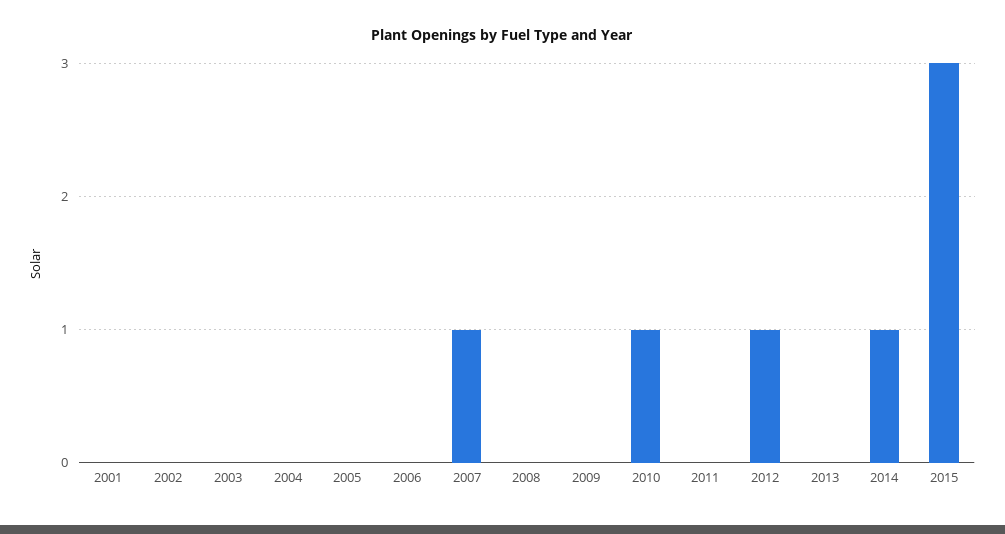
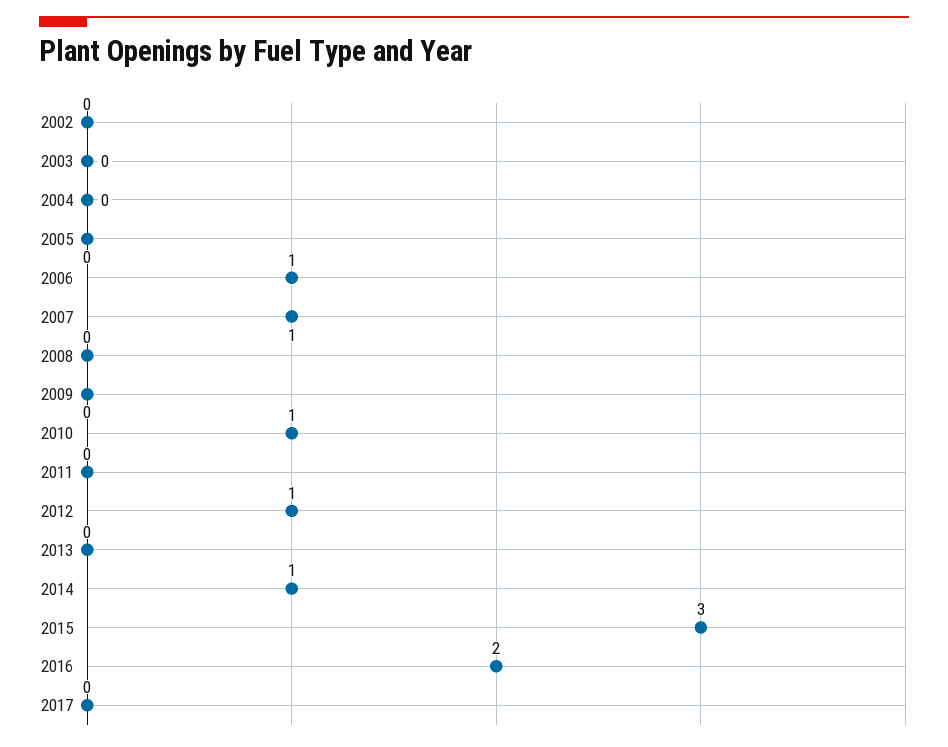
2001: 0 -> none
2006: 0 -> 1
2016: none -> 2
2017: none -> 0

